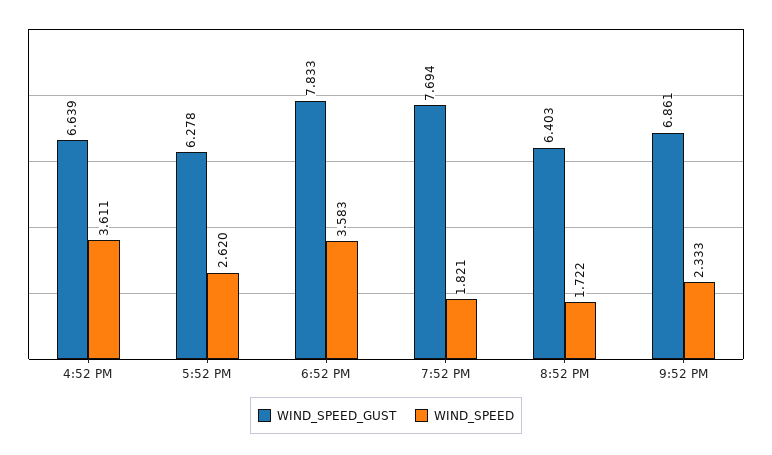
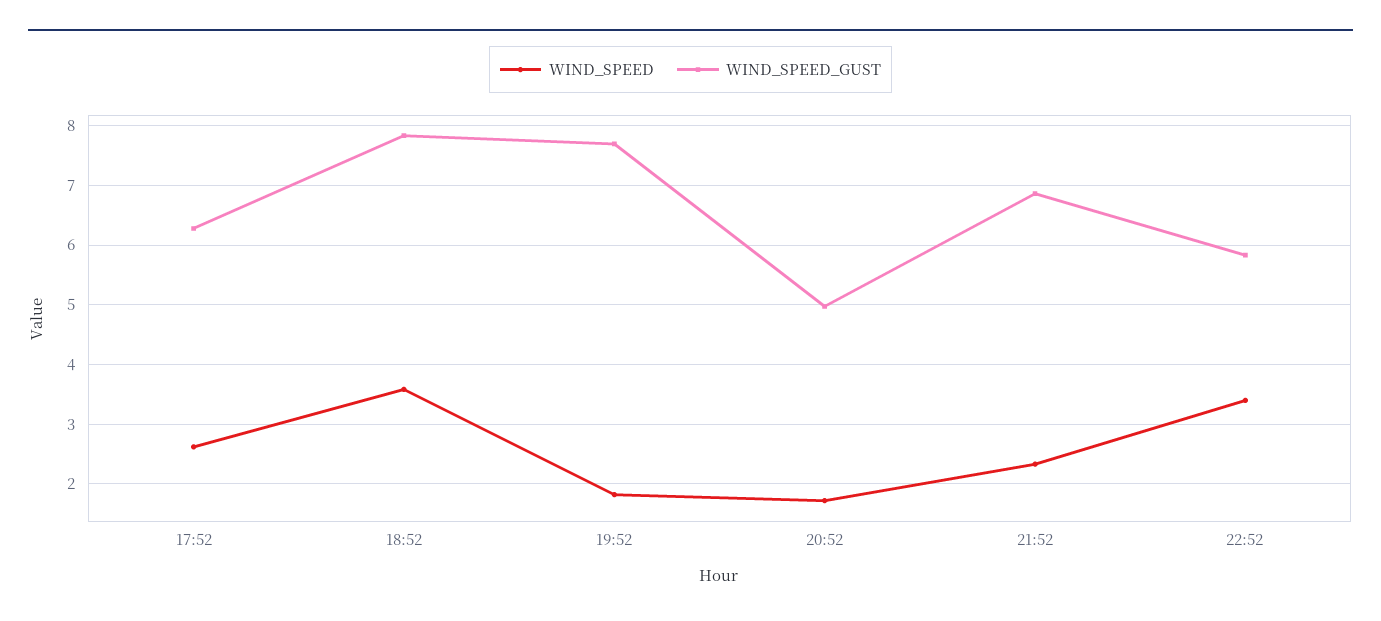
WIND_SPEED_GUST, 4:52 PM: 6.639 -> none
WIND_SPEED, 4:52 PM: 3.611 -> none
WIND_SPEED_GUST, 8:52 PM: 6.403 -> 5
WIND_SPEED, 22:52: none -> 3.4
WIND_SPEED_GUST, 22:52: none -> 5.8

